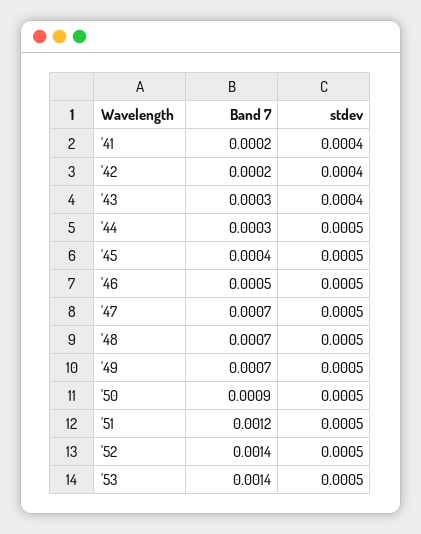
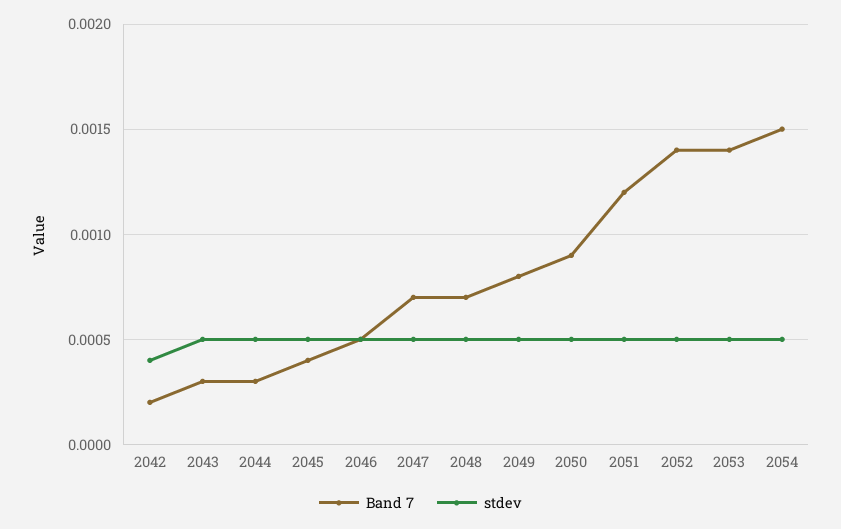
Band 7, '41: 0.0002 -> none
stdev, '41: 0.0004 -> none
stdev, '43: 0.0004 -> 0.0005
Band 7, '49: 0.0007 -> 0.0008
Band 7, 2054: none -> 0.0015
stdev, 2054: none -> 0.0005

